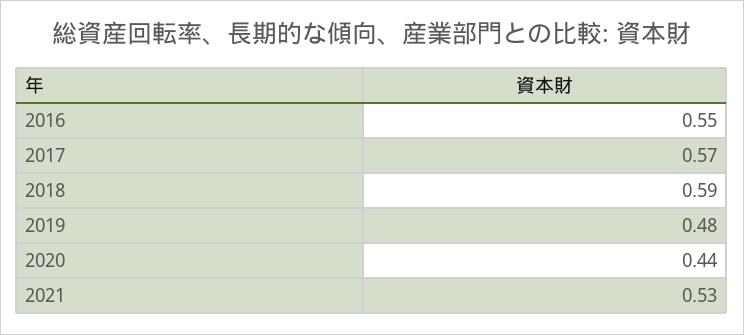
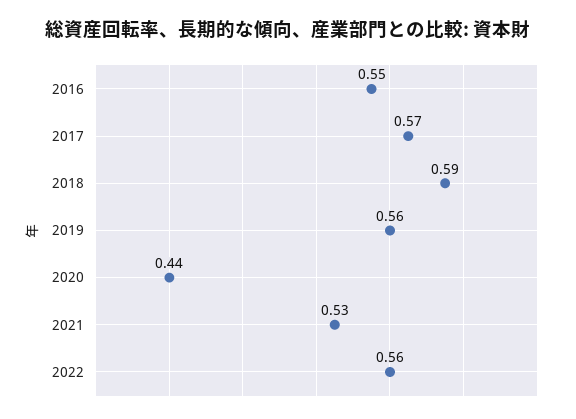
2019: 0.48 -> 0.56
2022: none -> 0.56

